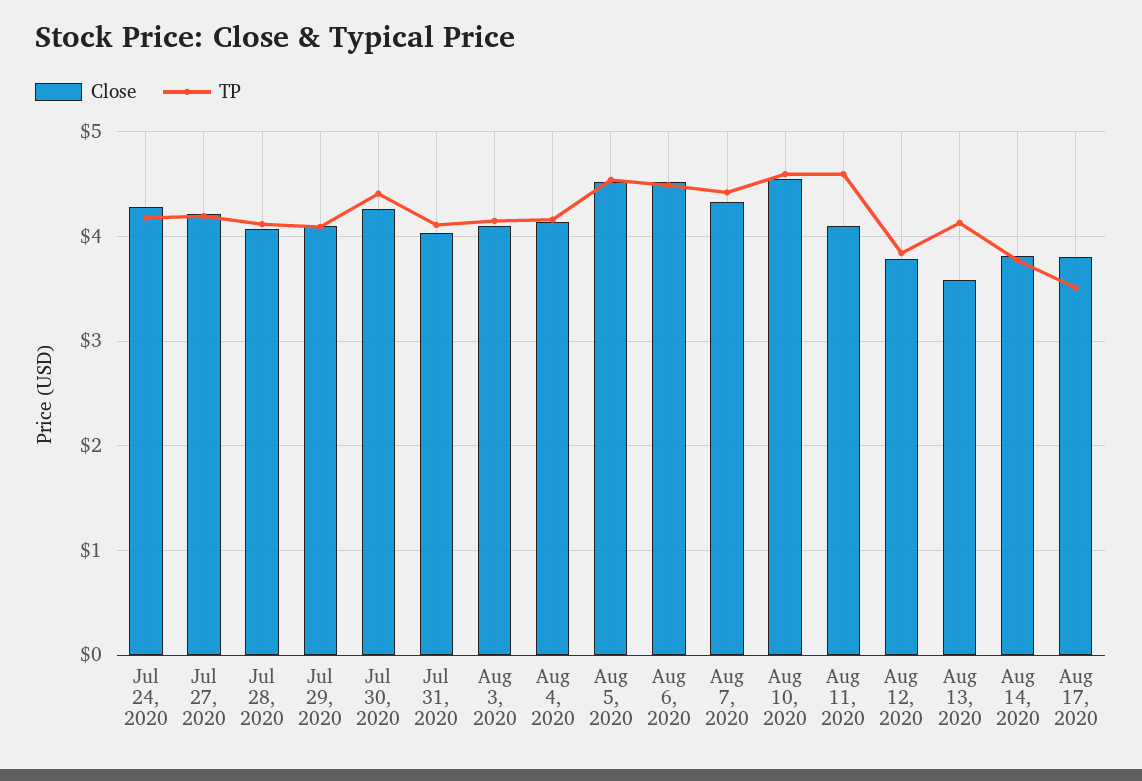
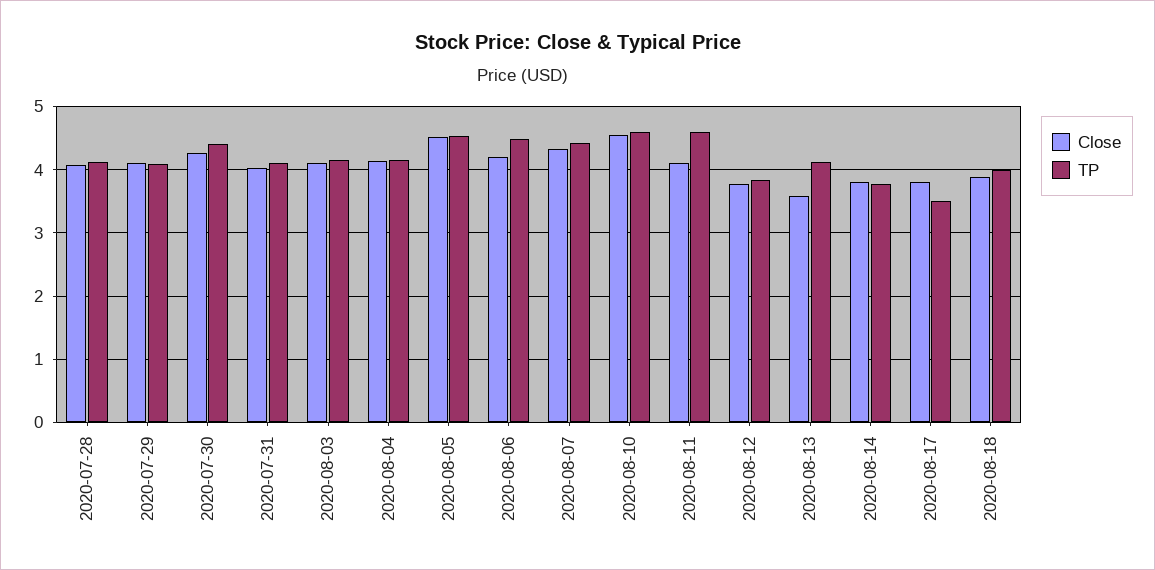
Close, Jul 24, 2020: 4.3 -> none
TP, Jul 24, 2020: 4.2 -> none
Close, Jul 27, 2020: 4.2 -> none
TP, Jul 27, 2020: 4.2 -> none
Close, Aug 6, 2020: 4.5 -> 4.2
Close, 2020-08-18: none -> 3.9
TP, 2020-08-18: none -> 4

